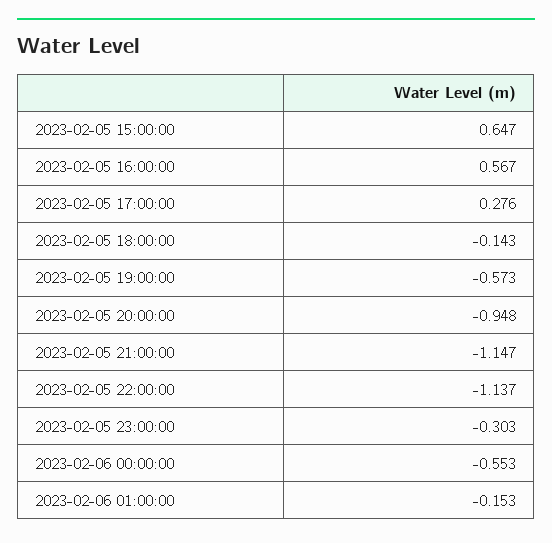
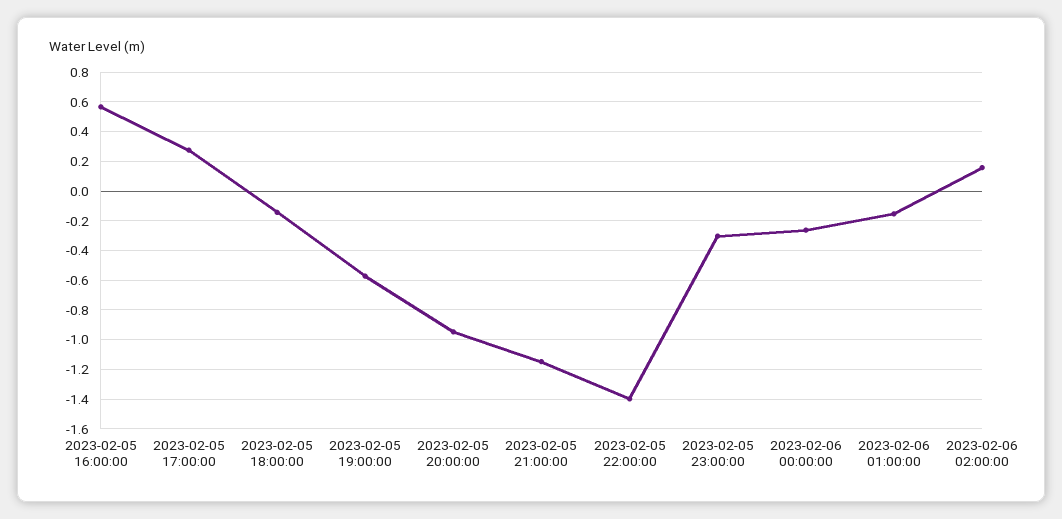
2023-02-05 15:00:00: 0.647 -> none
2023-02-05 22:00:00: -1.137 -> -1.4
2023-02-06 00:00:00: -0.553 -> -0.25
2023-02-06 02:00:00: none -> 0.15

